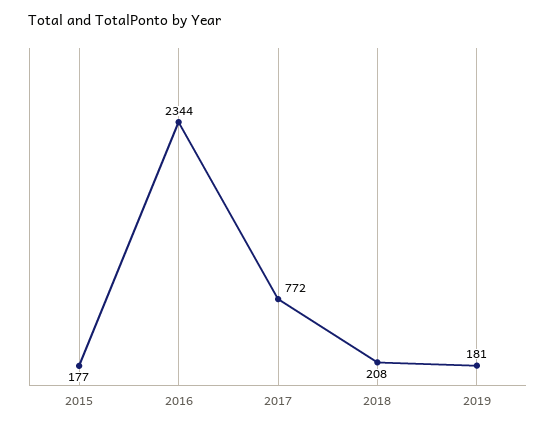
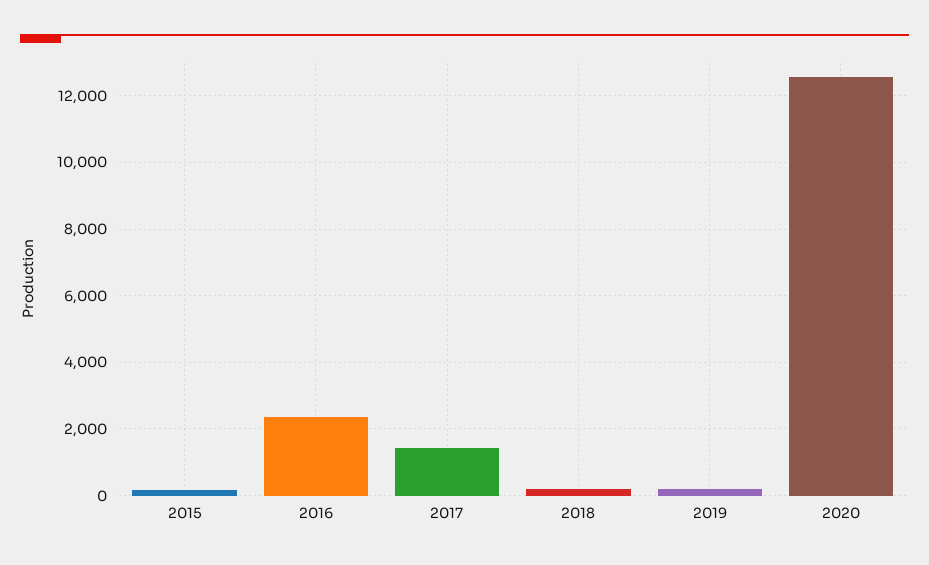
2017: 772 -> 1400
2020: none -> 12600

